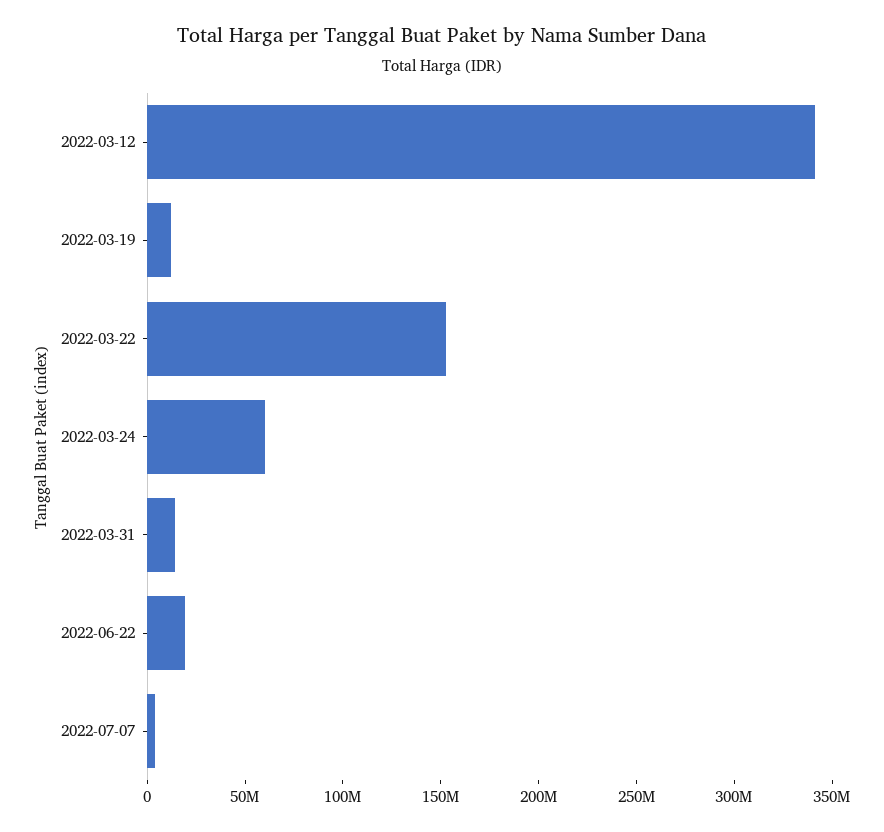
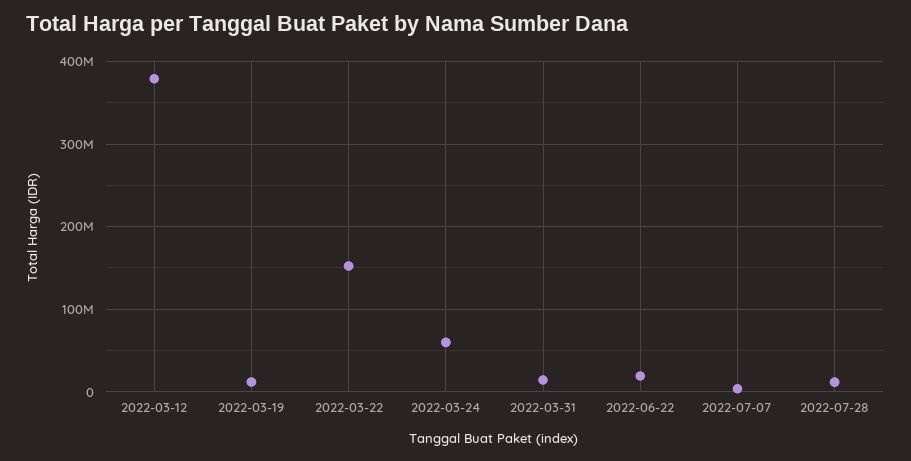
2022-03-12: 340000000 -> 380000000
2022-07-28: none -> 10000000

